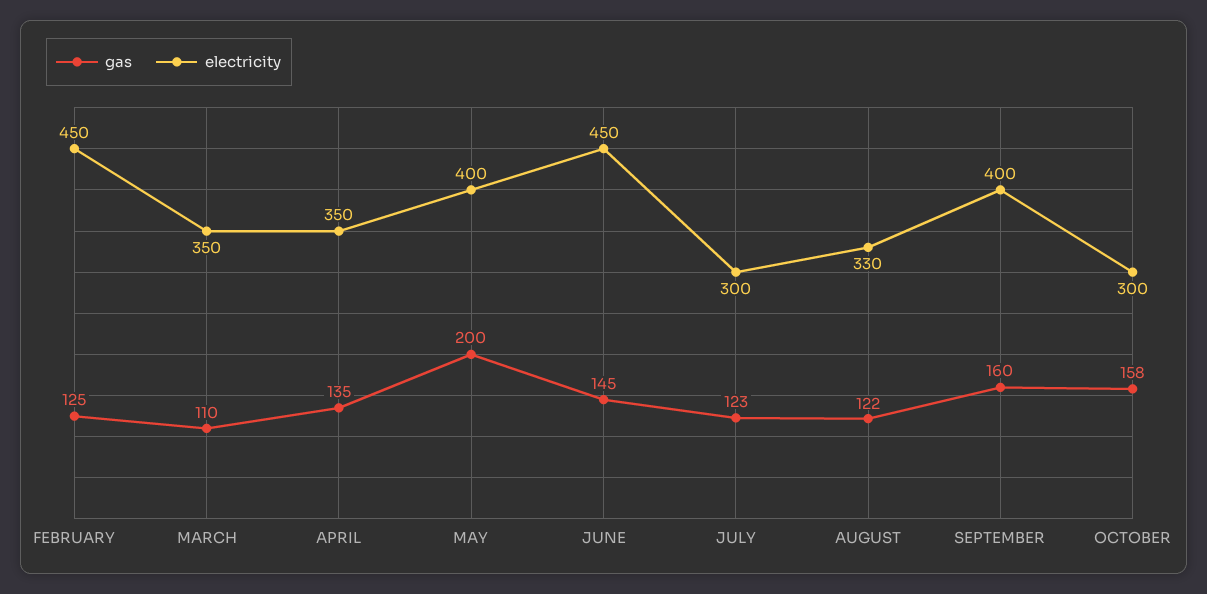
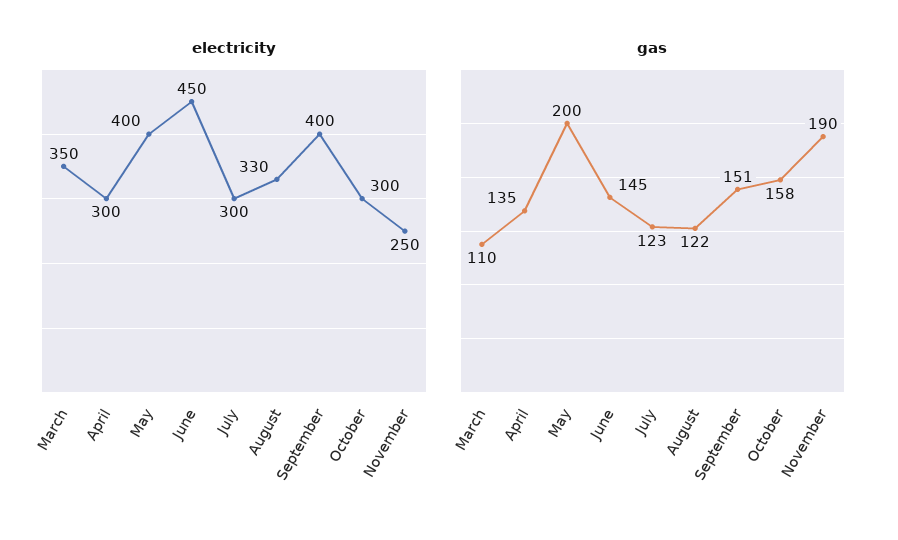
gas, FEBRUARY: 125 -> none
electricity, FEBRUARY: 450 -> none
electricity, APRIL: 350 -> 300
gas, SEPTEMBER: 160 -> 151
electricity, November: none -> 250
gas, November: none -> 190

